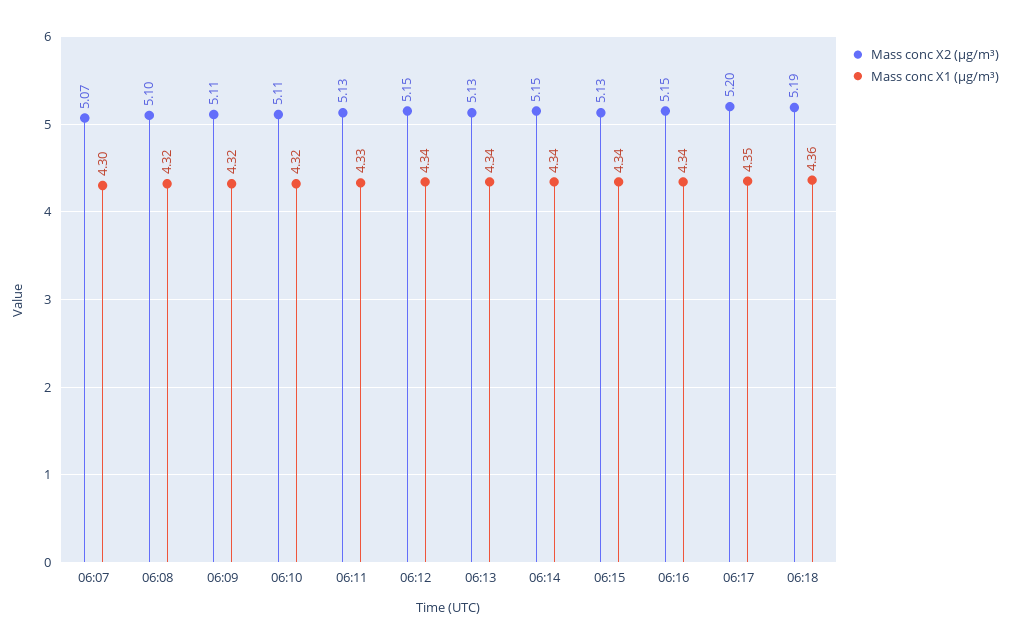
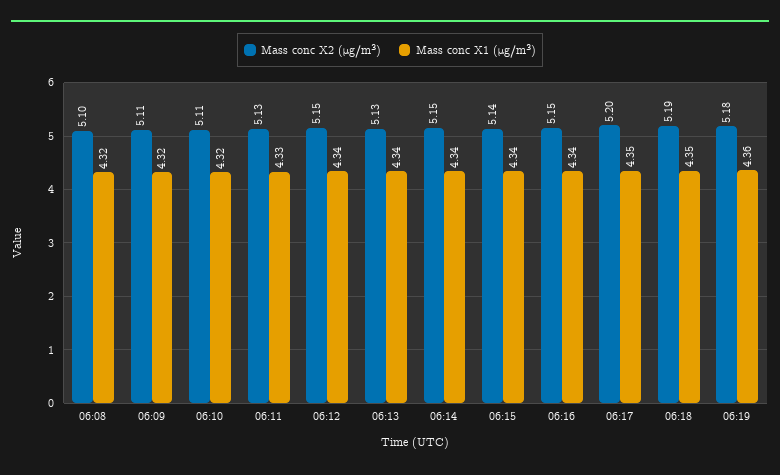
Mass conc X2 (μg/m³), 06:07: 5.07 -> none
Mass conc X1 (μg/m³), 06:07: 4.3 -> none
Mass conc X2 (μg/m³), 06:15: 5.13 -> 5.14
Mass conc X1 (μg/m³), 06:18: 4.36 -> 4.35
Mass conc X2 (μg/m³), 06:19: none -> 5.18
Mass conc X1 (μg/m³), 06:19: none -> 4.36

